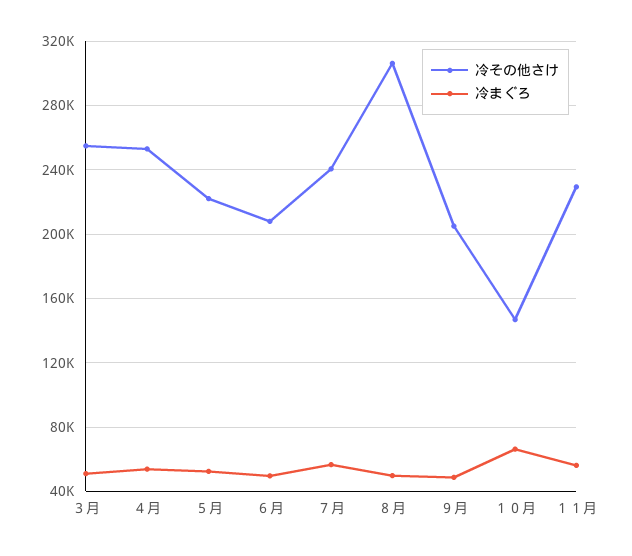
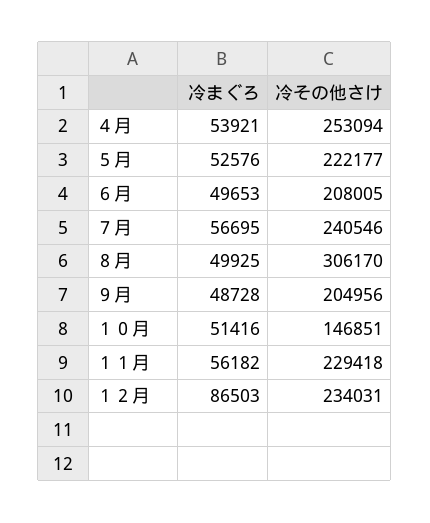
冷その他さけ, ３月: 255000 -> none
冷まぐろ, ３月: 50000 -> none
冷まぐろ, １０月: 65000 -> 51416
冷まぐろ, １２月: none -> 86503
冷その他さけ, １２月: none -> 234031

